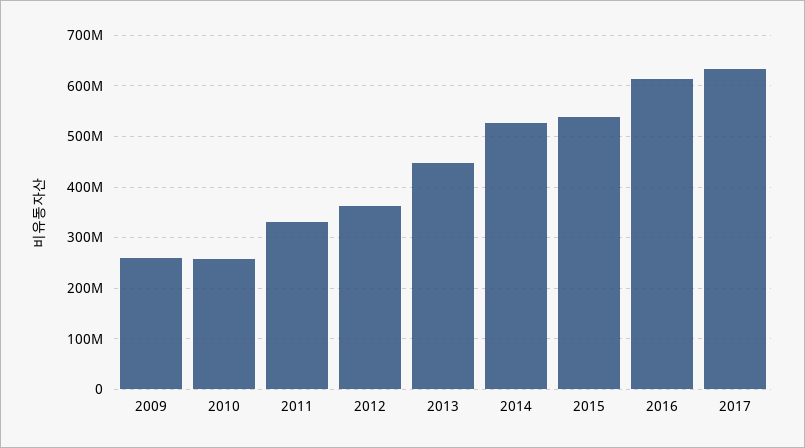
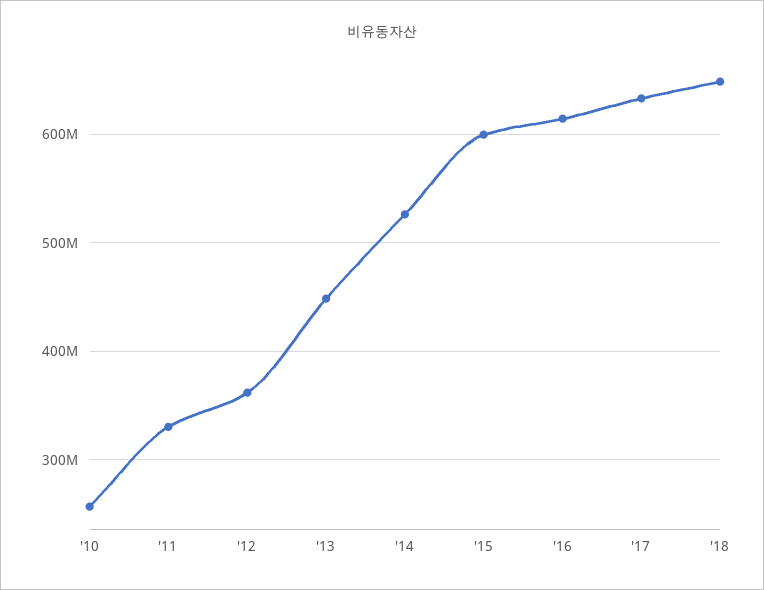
2009: 260000000 -> none
2015: 540000000 -> 600000000
'18: none -> 650000000

